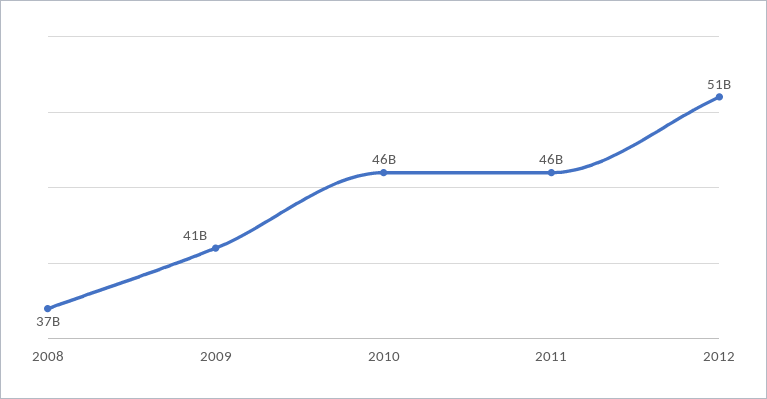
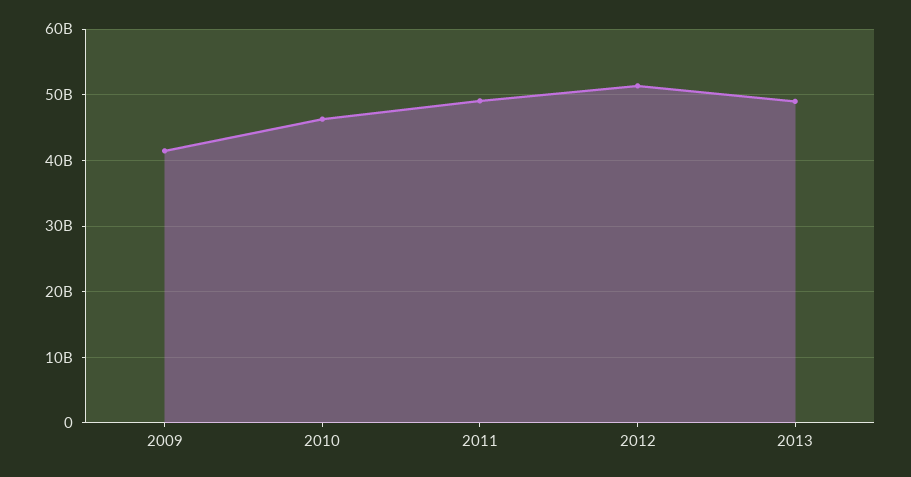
2008: 37000000000 -> none
2011: 46000000000 -> 49000000000
2013: none -> 49000000000

